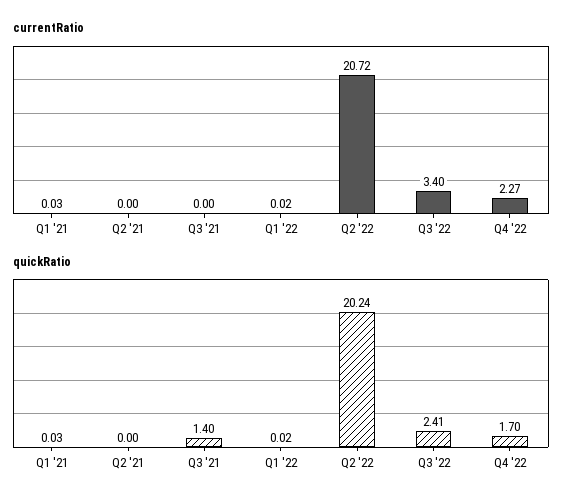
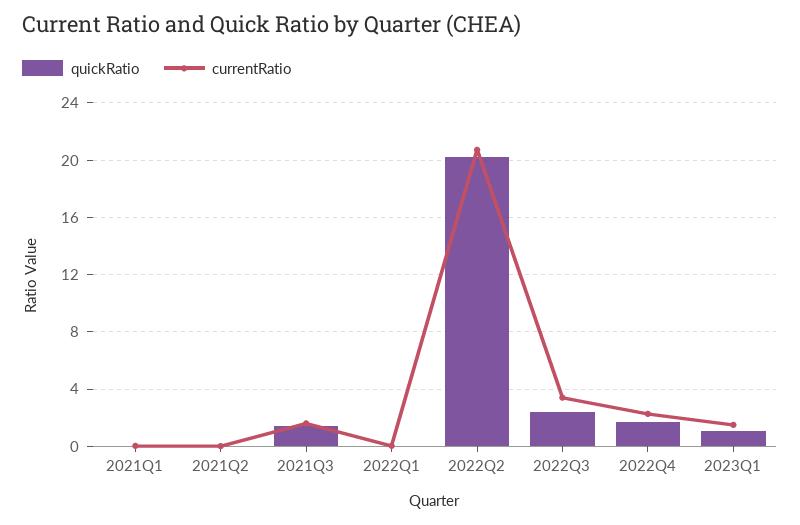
currentRatio, Q3 '21: 0 -> 1.5
quickRatio, 2023Q1: none -> 1
currentRatio, 2023Q1: none -> 1.5

